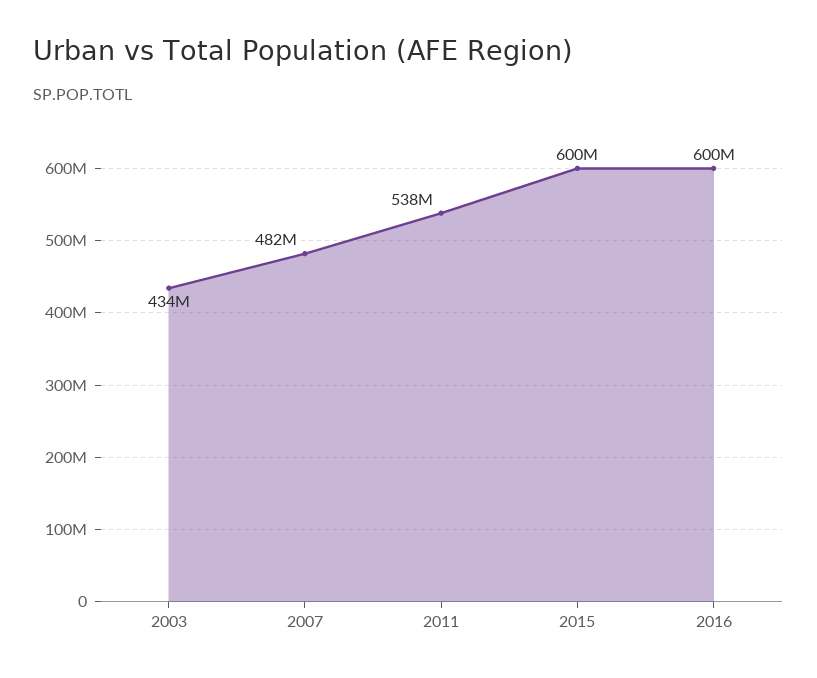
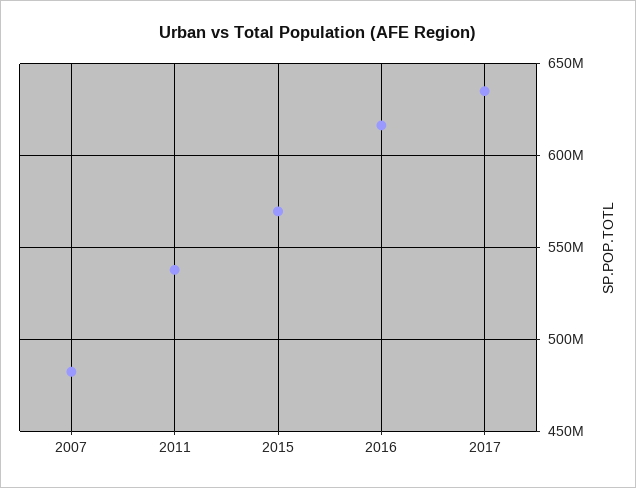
2003: 434000000 -> none
2015: 600000000 -> 570000000
2016: 600000000 -> 615000000
2017: none -> 635000000

